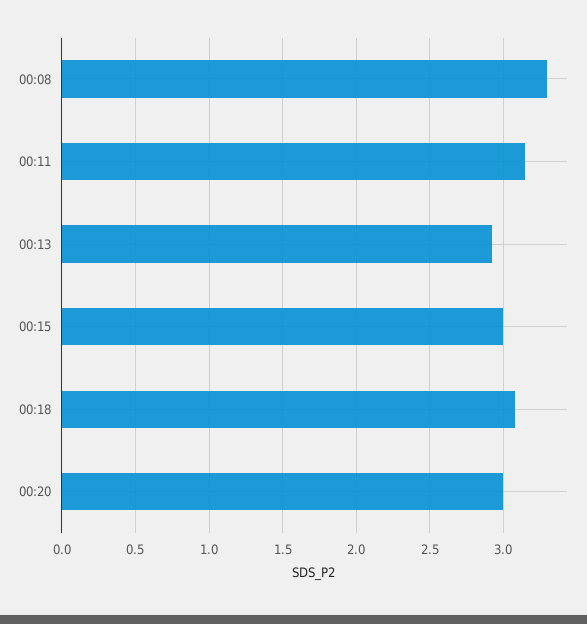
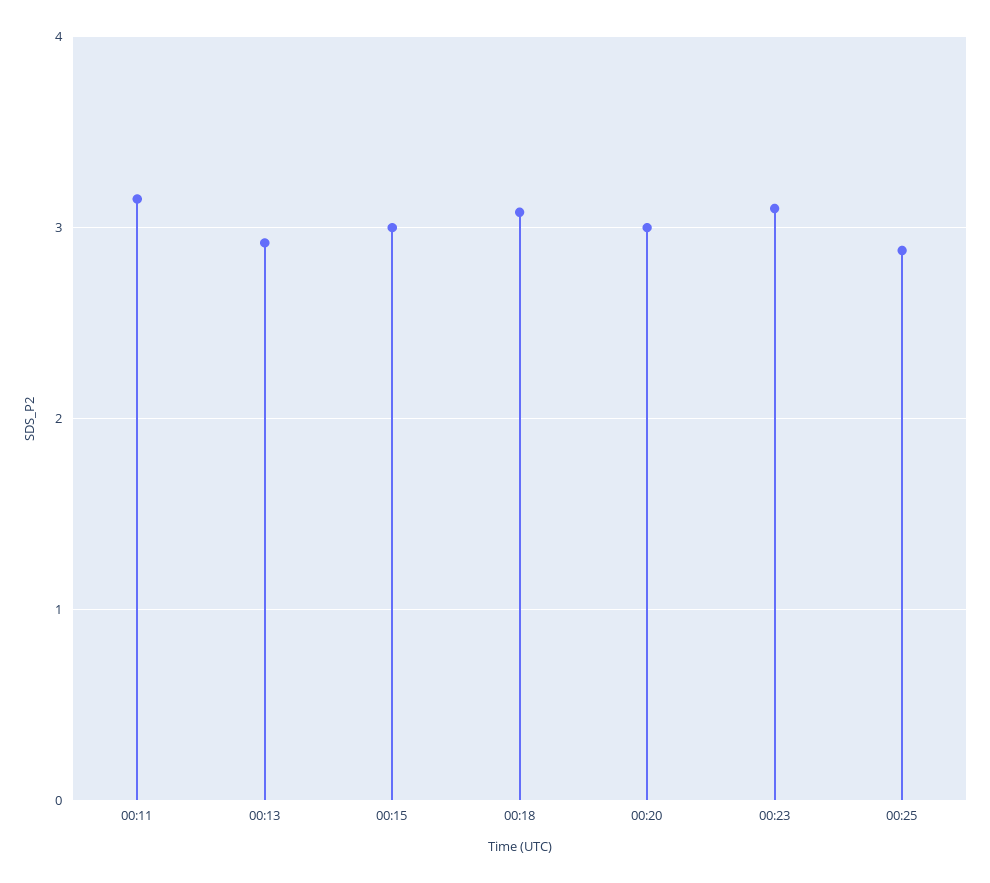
00:08: 3.3 -> none
00:23: none -> 3.1
00:25: none -> 2.9

